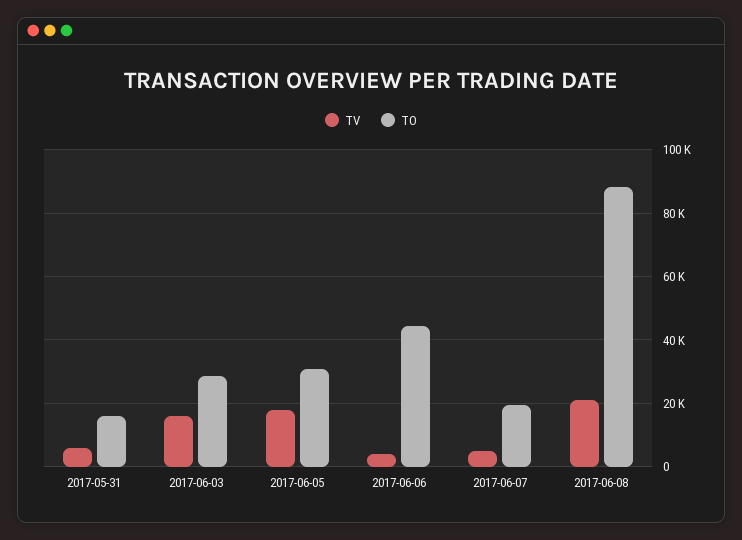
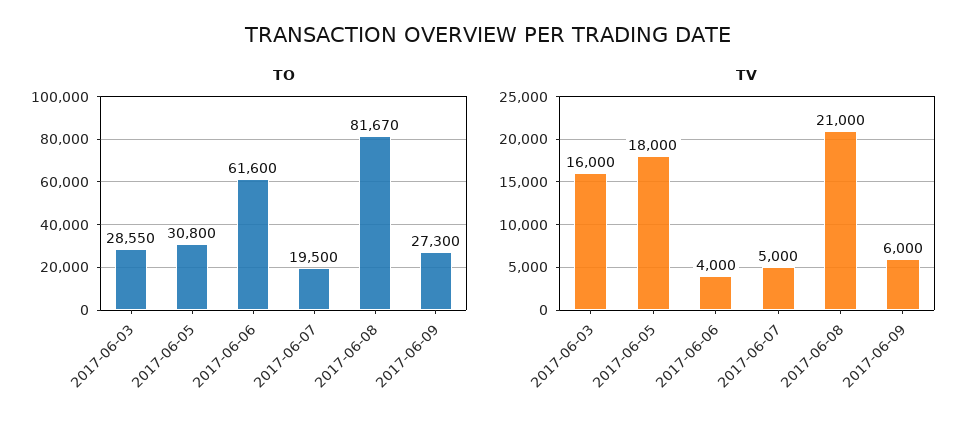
TV, 2017-05-31: 6000 -> none
TO, 2017-05-31: 16000 -> none
TO, 2017-06-06: 44000 -> 61600
TO, 2017-06-08: 88000 -> 81670
TO, 2017-06-09: none -> 27300
TV, 2017-06-09: none -> 6000

